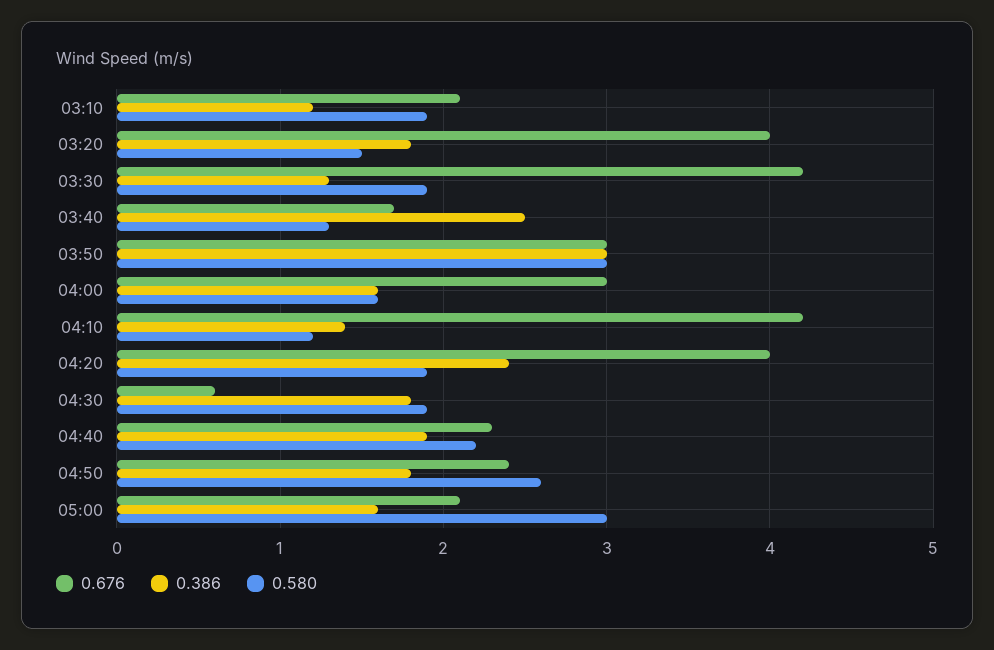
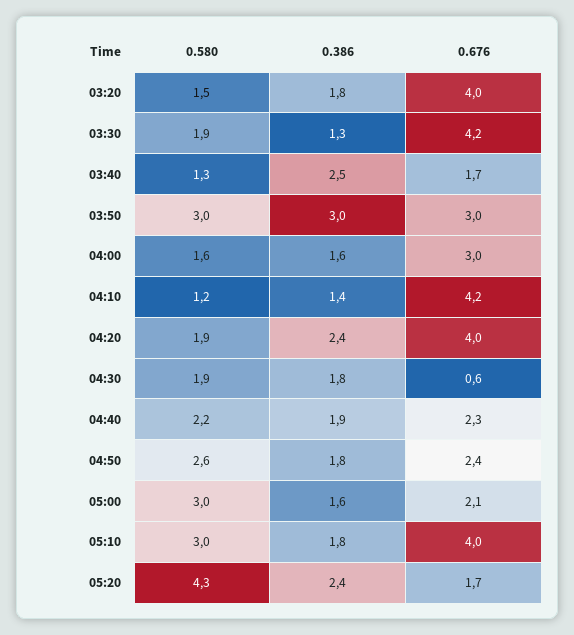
0.676, 03:10: 2.1 -> none
0.386, 03:10: 1.2 -> none
0.580, 03:10: 1.9 -> none
0.580, 05:10: none -> 3
0.386, 05:10: none -> 1.8
0.676, 05:10: none -> 4
0.580, 05:20: none -> 4.3
0.386, 05:20: none -> 2.4
0.676, 05:20: none -> 1.7

